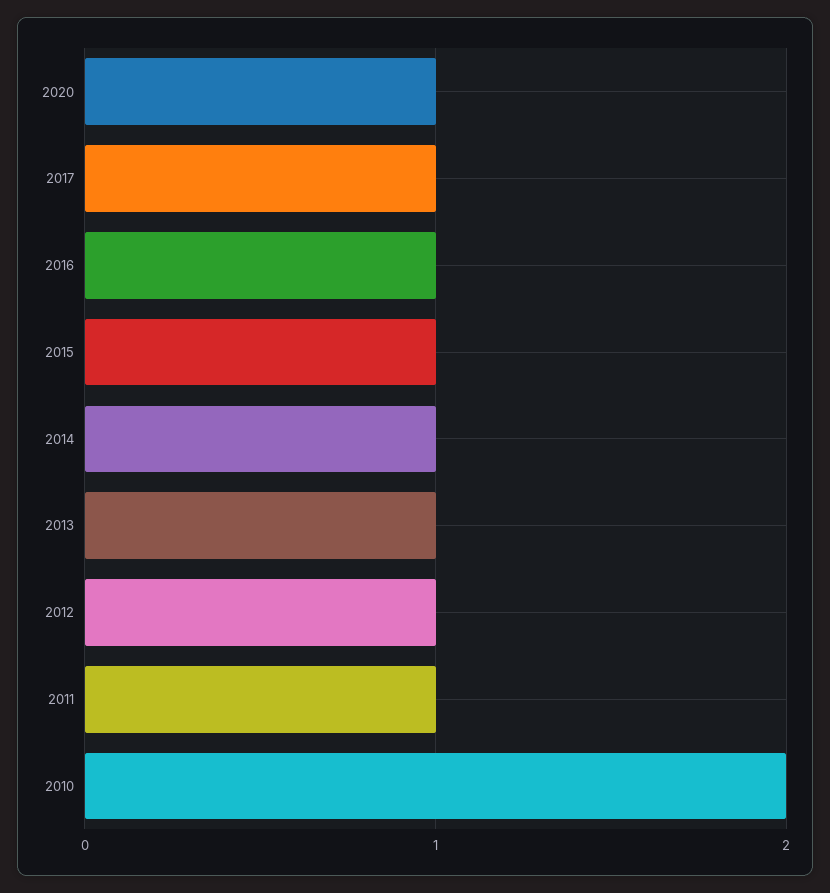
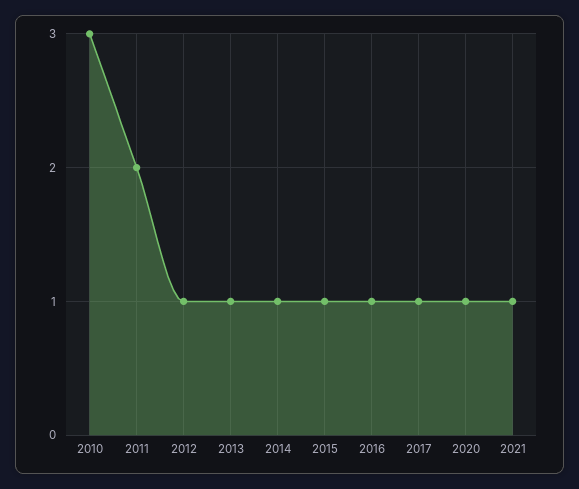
2011: 1 -> 2
2010: 2 -> 3
2021: none -> 1

